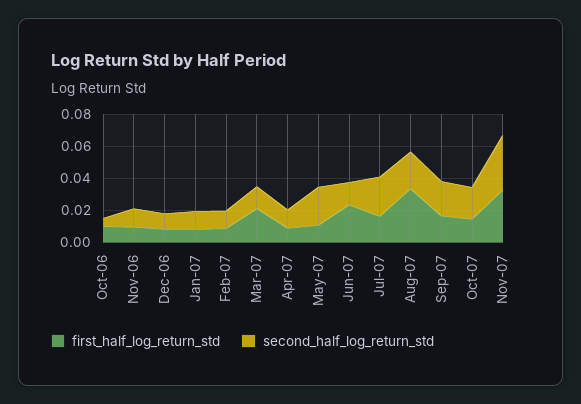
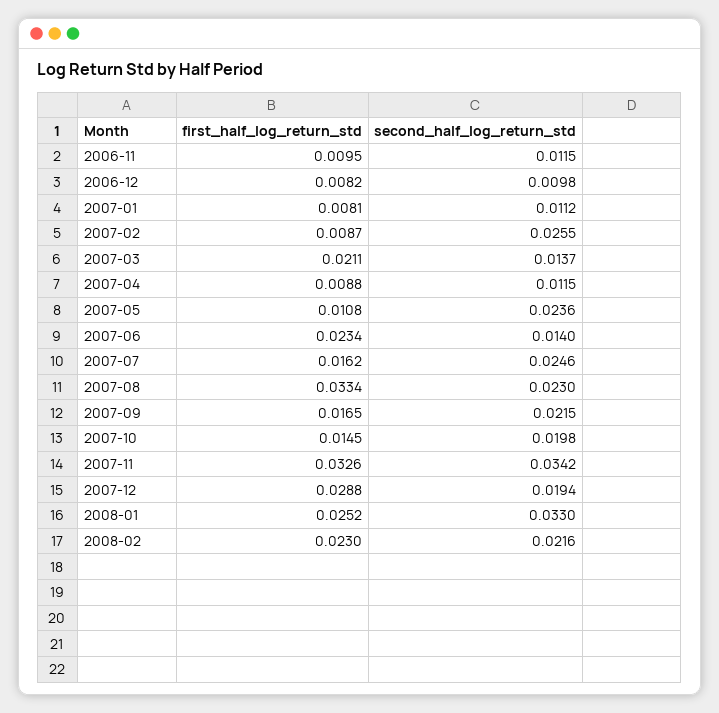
first_half_log_return_std, Oct-06: 0.01 -> none
second_half_log_return_std, Oct-06: 0.005 -> none
second_half_log_return_std, Feb-07: 0.01 -> 0.0255
first_half_log_return_std, 2007-12: none -> 0.0288
second_half_log_return_std, 2007-12: none -> 0.0194
first_half_log_return_std, 2008-01: none -> 0.0252
second_half_log_return_std, 2008-01: none -> 0.033
first_half_log_return_std, 2008-02: none -> 0.023
second_half_log_return_std, 2008-02: none -> 0.0216

